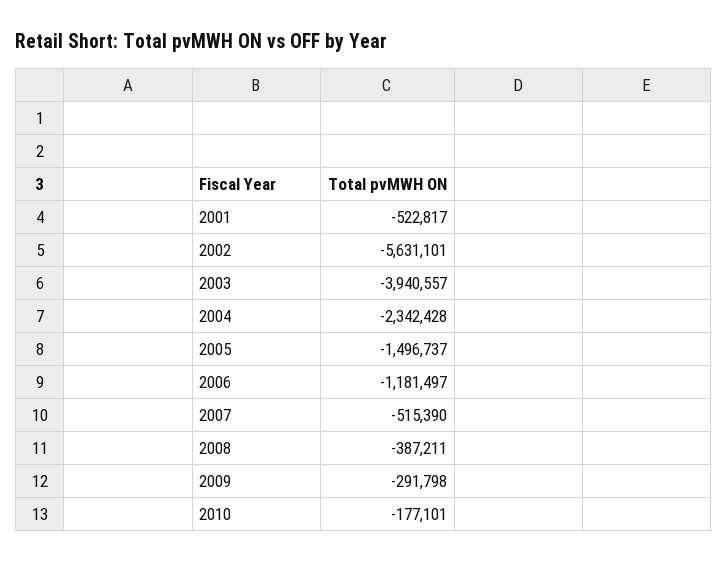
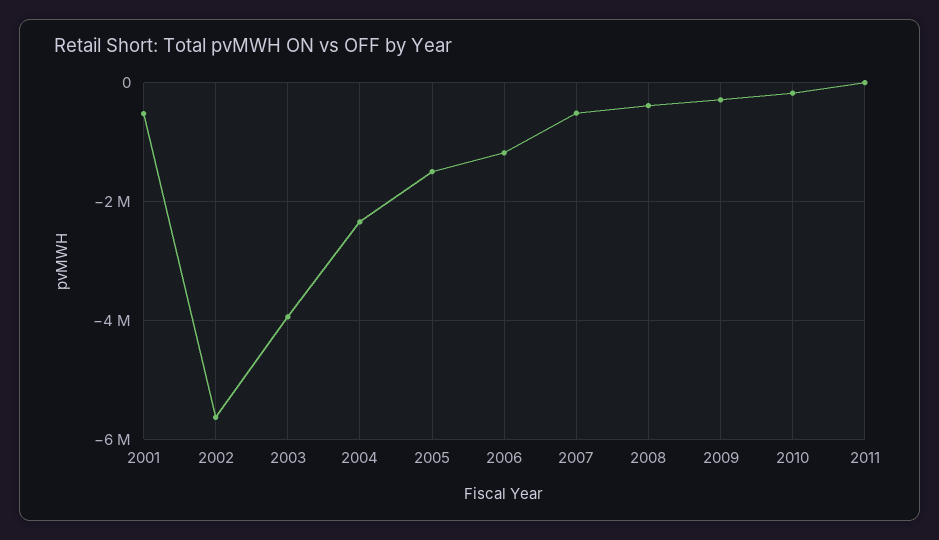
2011: none -> 0

